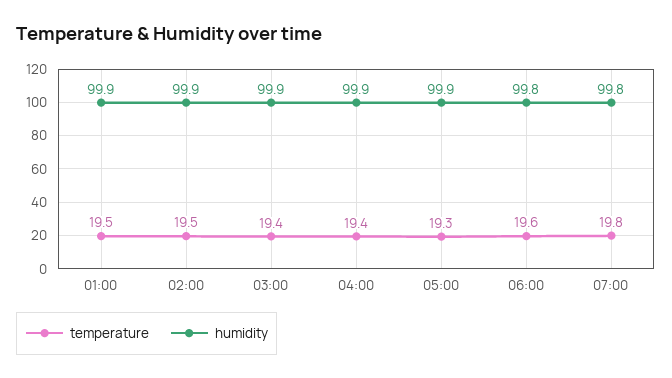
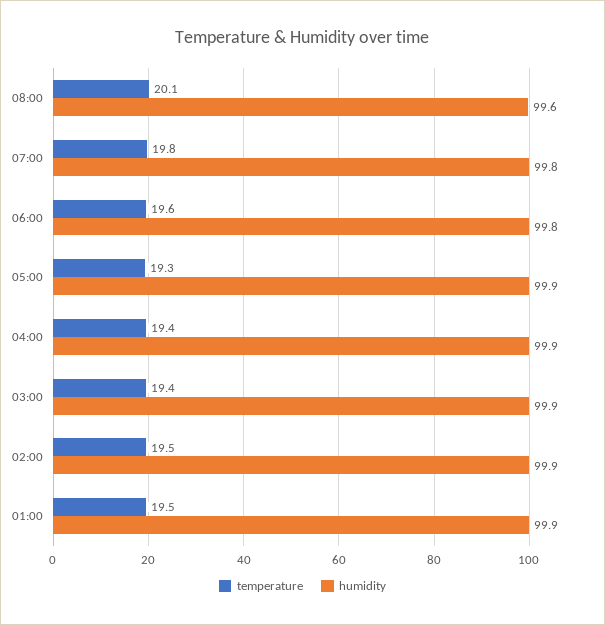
temperature, 08:00: none -> 20.1
humidity, 08:00: none -> 99.6

